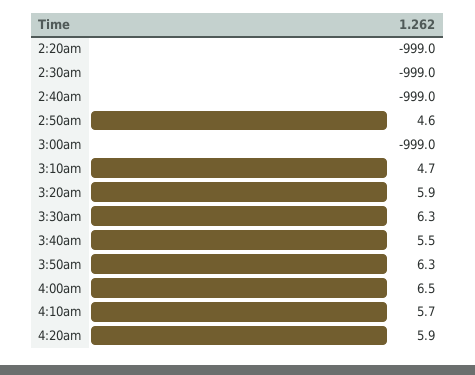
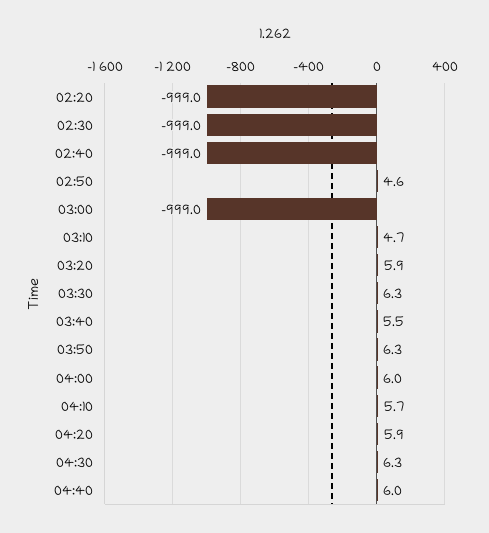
4:00am: 6.5 -> 6
04:30: none -> 6.3
04:40: none -> 6

